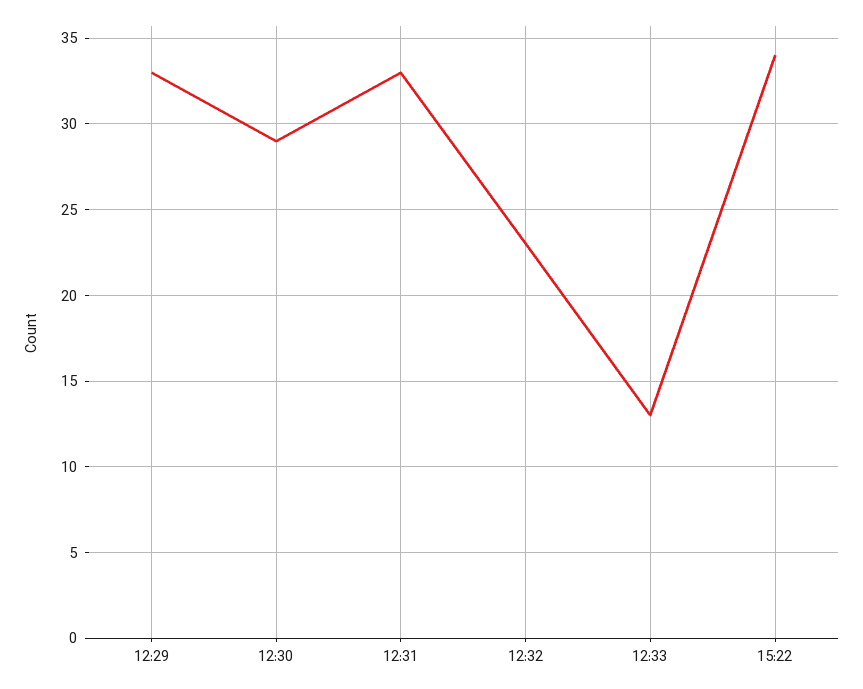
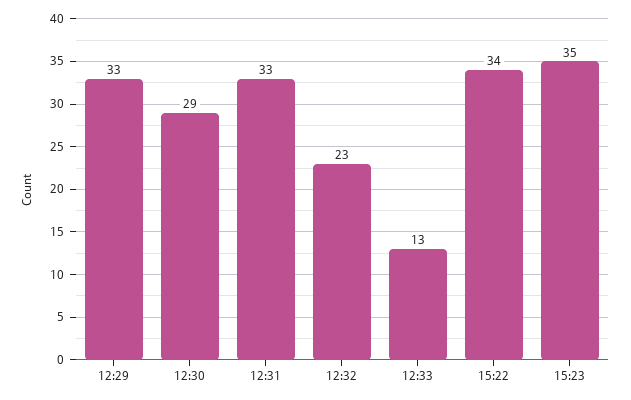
15:23: none -> 35

